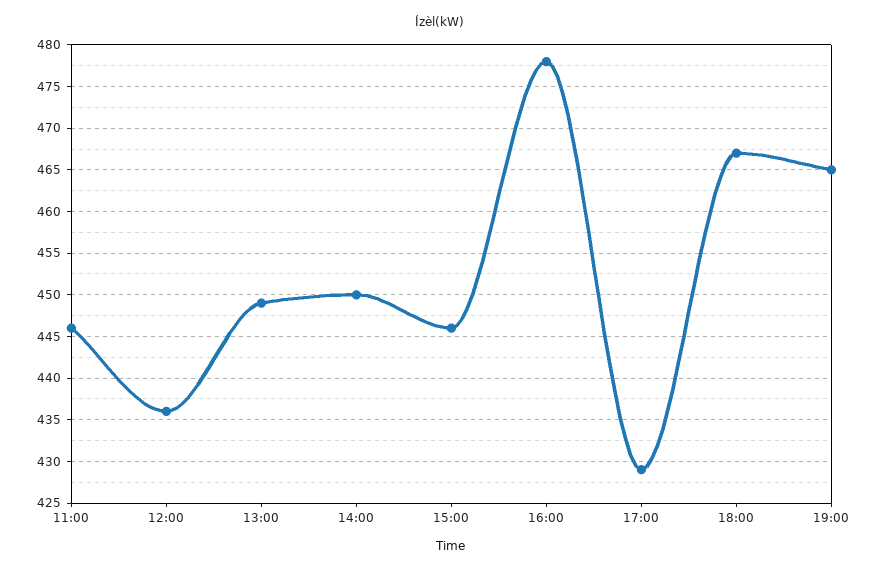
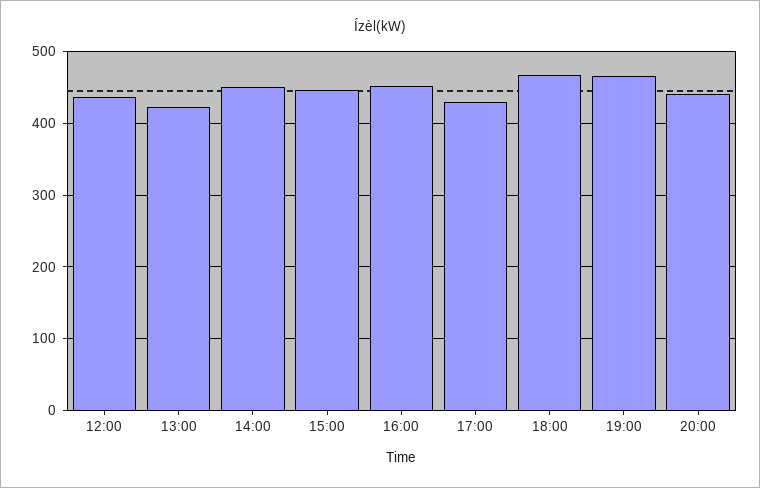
11:00: 446 -> none
13:00: 449 -> 420
16:00: 478 -> 450
20:00: none -> 440

